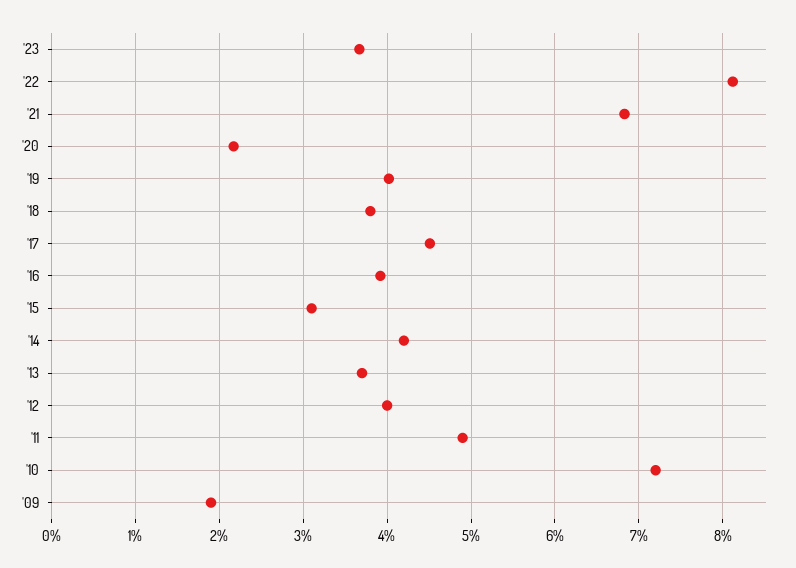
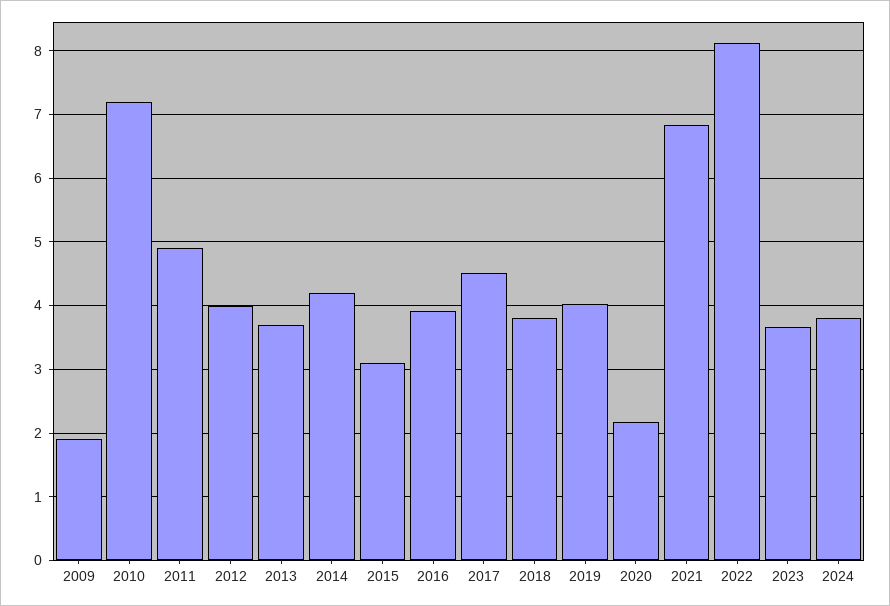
2024: none -> 3.8

